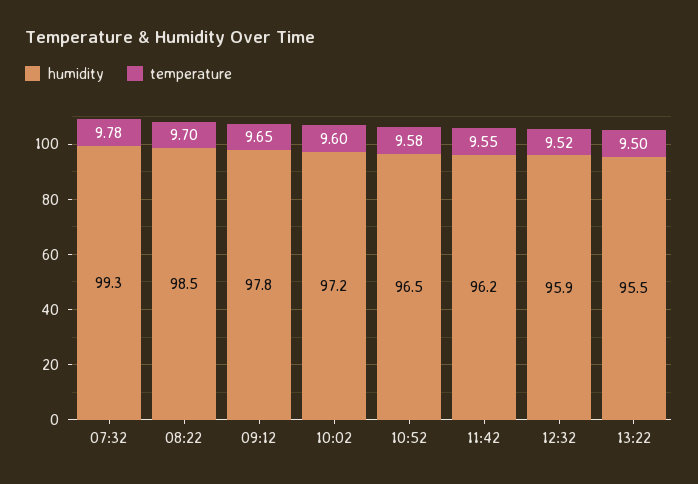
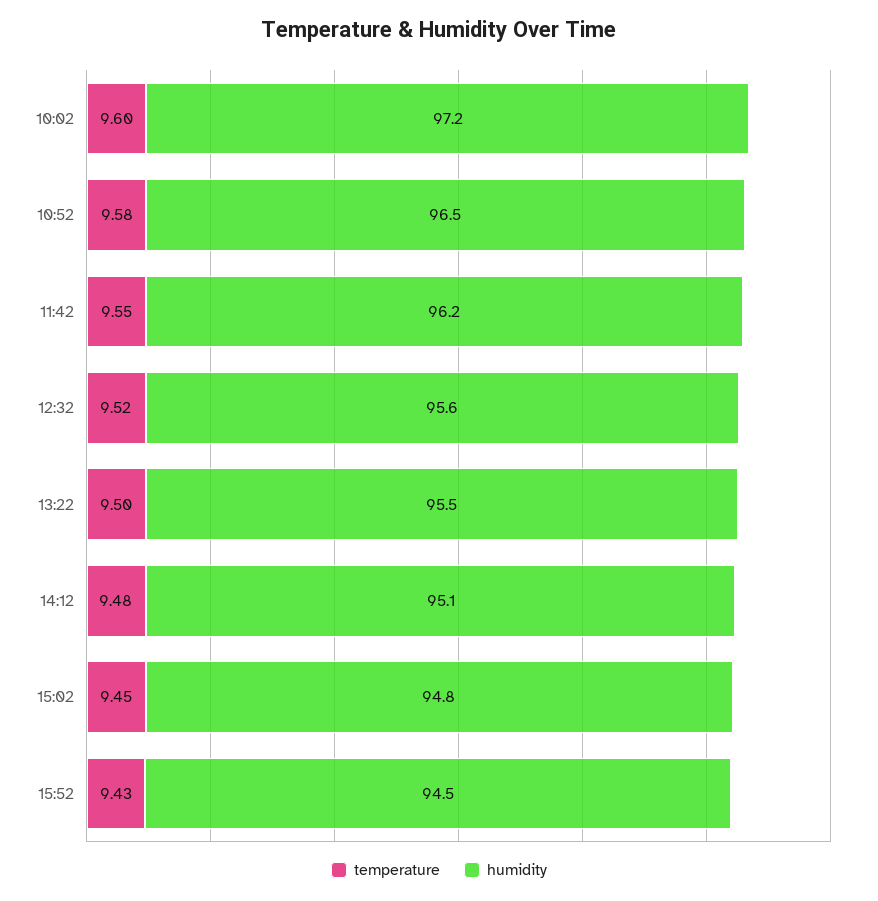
humidity, 07:32: 99.3 -> none
temperature, 07:32: 9.78 -> none
humidity, 08:22: 98.5 -> none
temperature, 08:22: 9.7 -> none
humidity, 09:12: 97.8 -> none
temperature, 09:12: 9.65 -> none
humidity, 12:32: 95.9 -> 95.6
temperature, 14:12: none -> 9.48
humidity, 14:12: none -> 95.1
temperature, 15:02: none -> 9.45
humidity, 15:02: none -> 94.8
temperature, 15:52: none -> 9.43
humidity, 15:52: none -> 94.5

